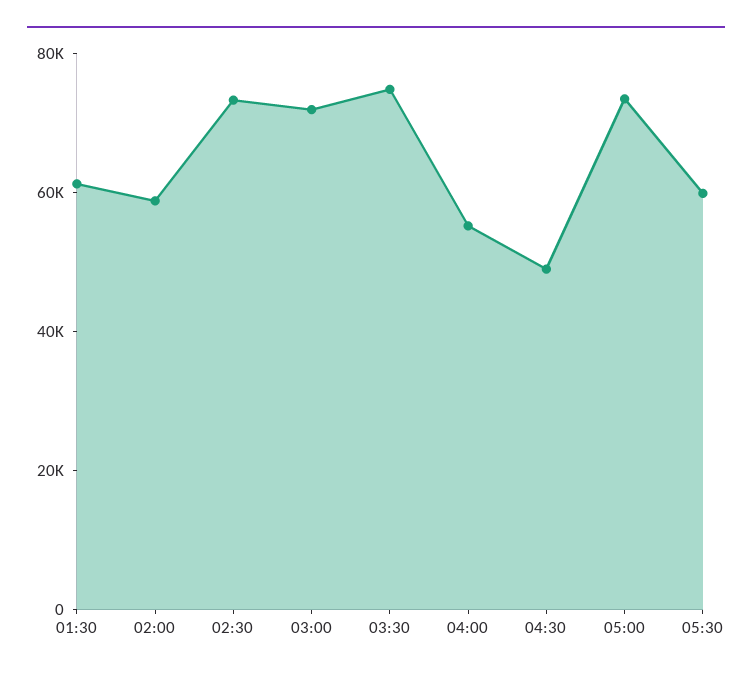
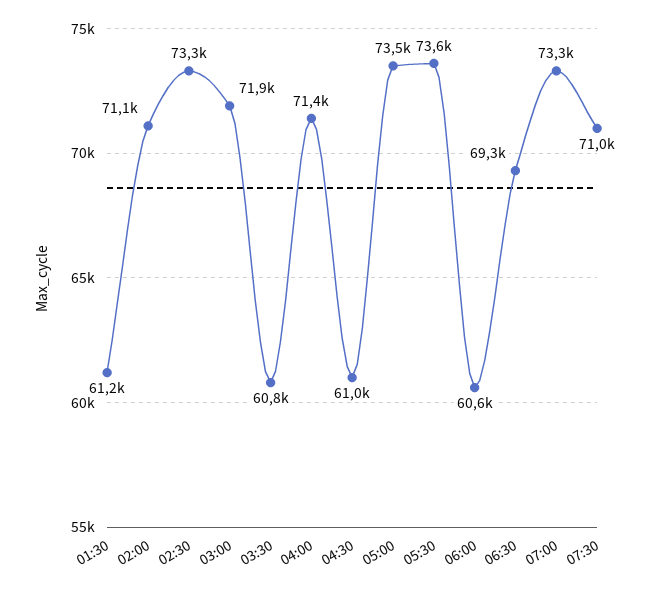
02:00: 60000 -> 71100
03:30: 75000 -> 60800
04:00: 55000 -> 71400
04:30: 50000 -> 61000
05:30: 60000 -> 73600
06:00: none -> 60600
06:30: none -> 69300
07:00: none -> 73300
07:30: none -> 71000

